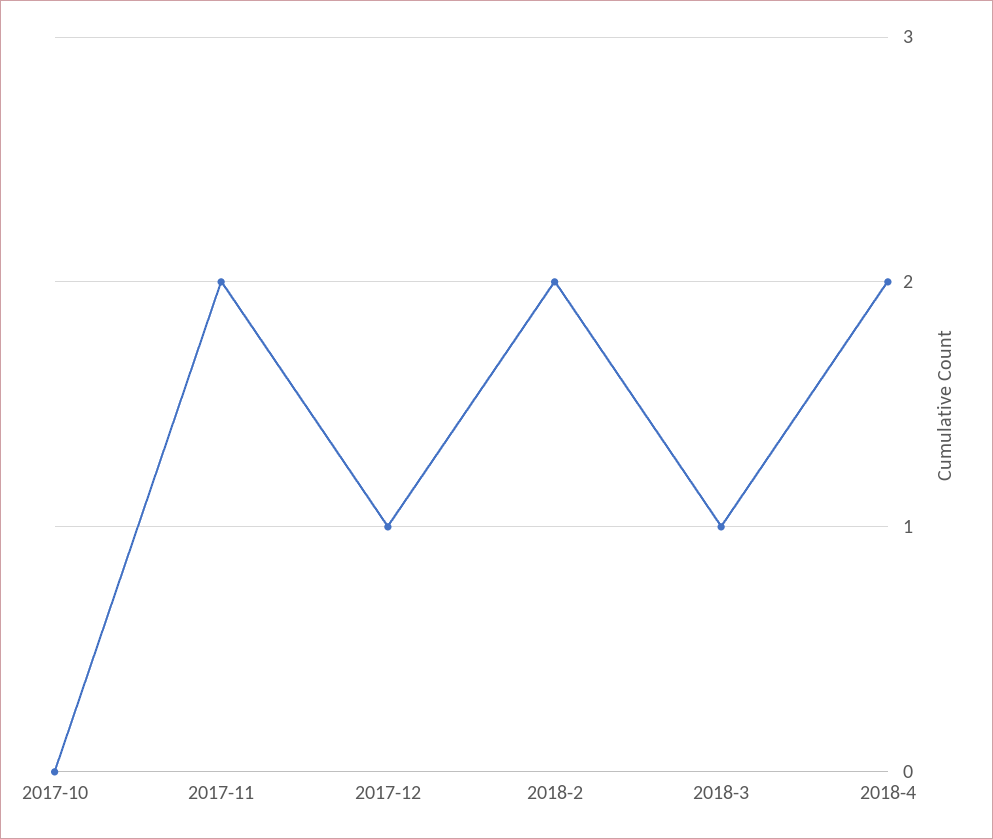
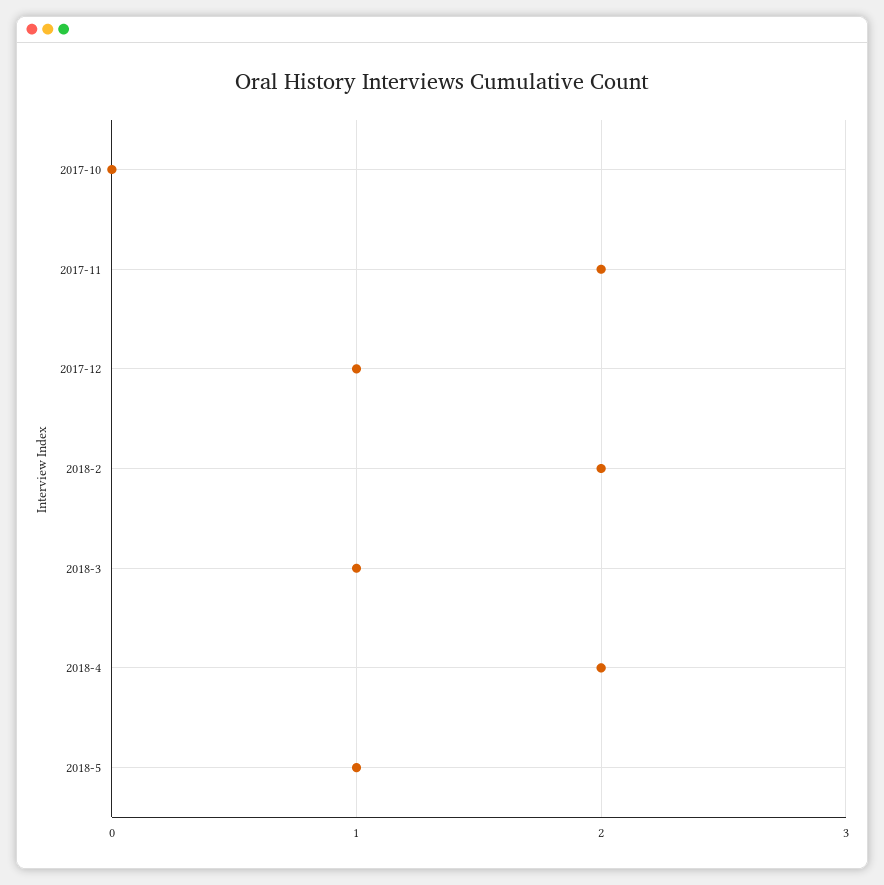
2018-5: none -> 1

